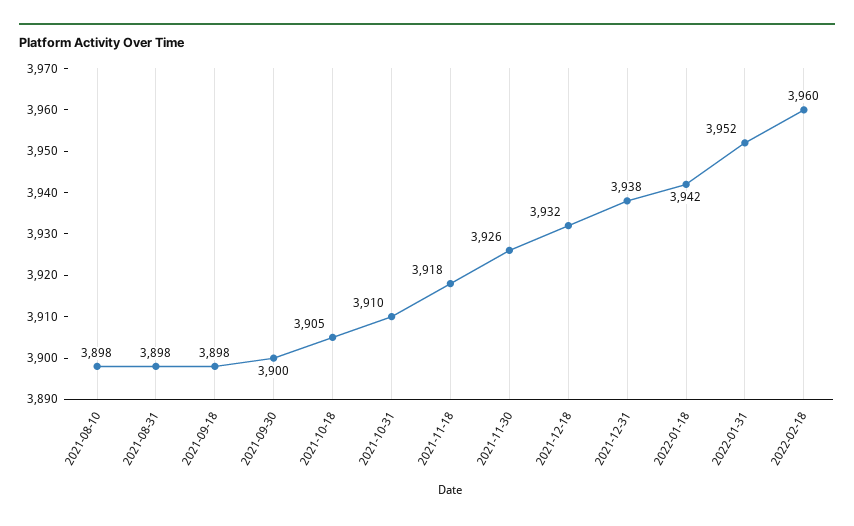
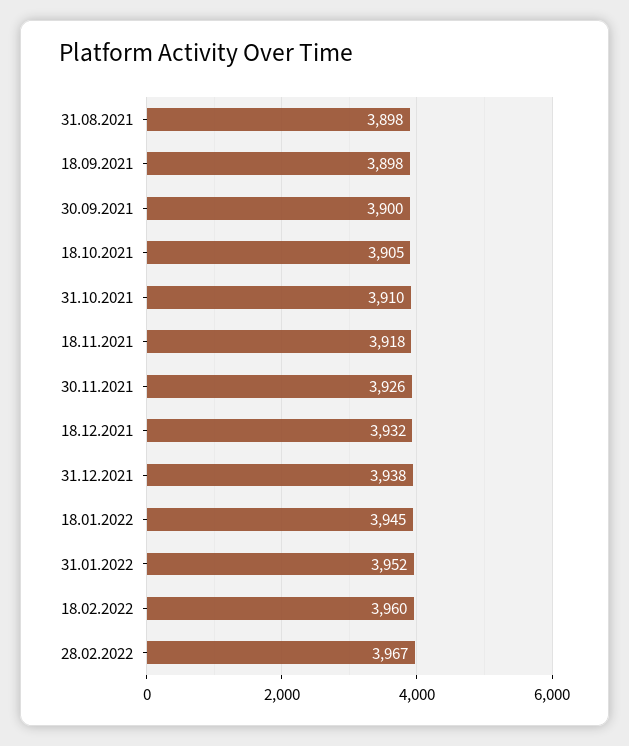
2021-08-10: 3898 -> none
2022-01-18: 3942 -> 3945
28.02.2022: none -> 3967

